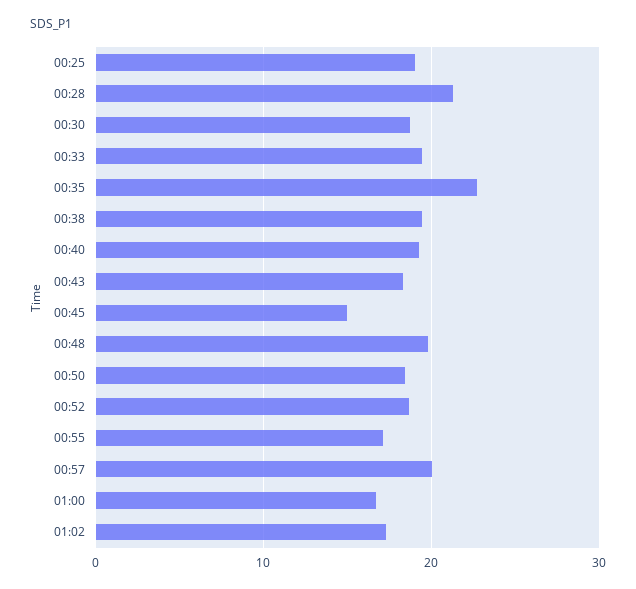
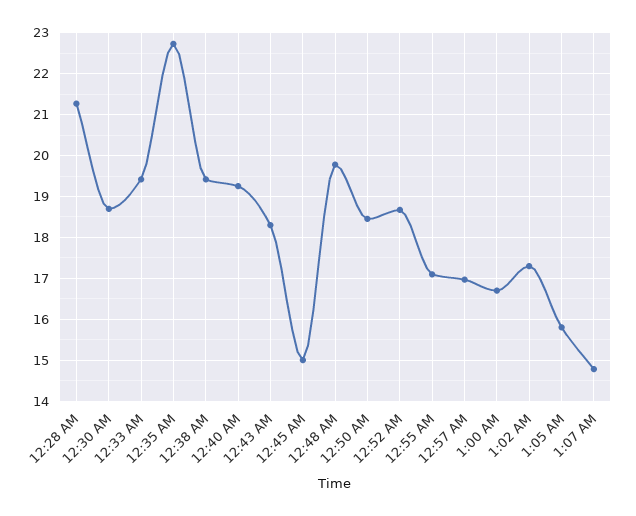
00:25: 19 -> none
00:57: 20 -> 17
1:05 AM: none -> 15.8
1:07 AM: none -> 14.8

